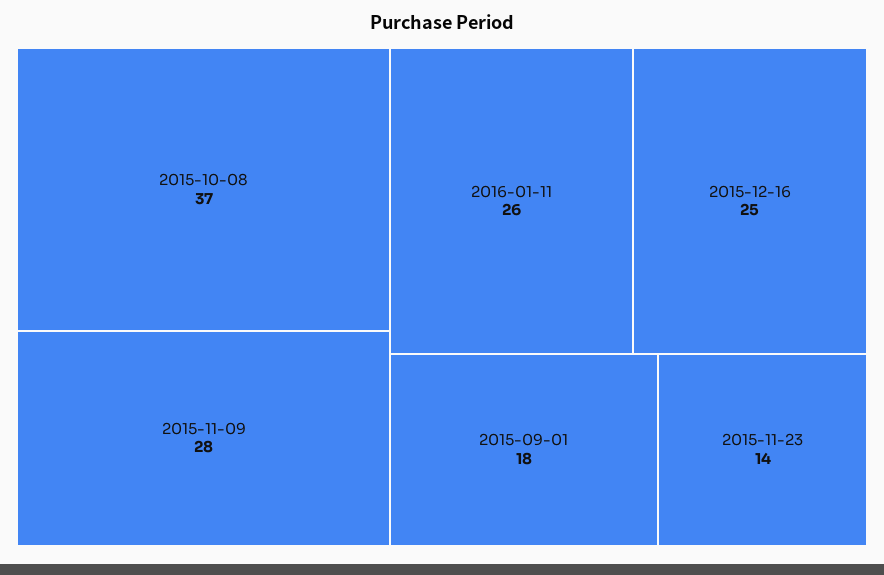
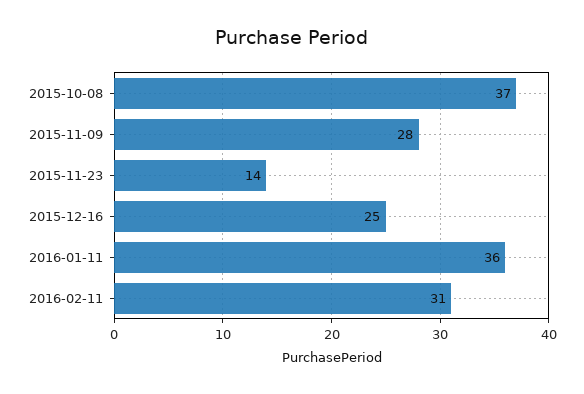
2016-01-11: 26 -> 36
2015-09-01: 18 -> none
2016-02-11: none -> 31

